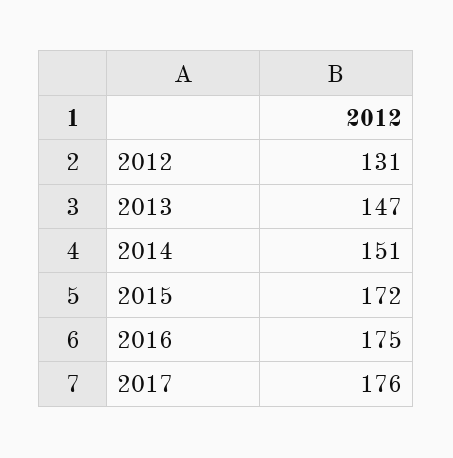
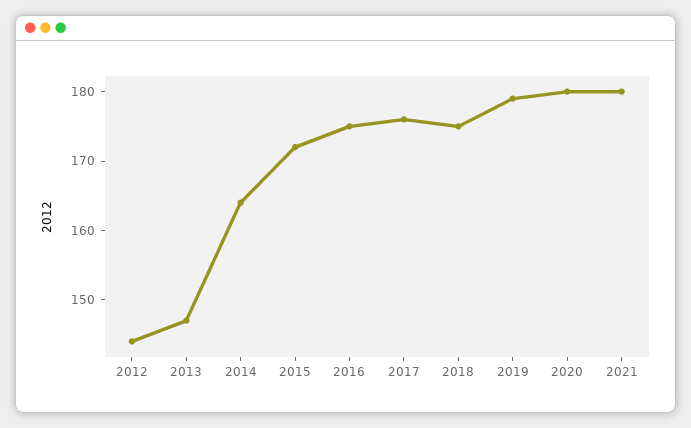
2012: 131 -> 145
2014: 151 -> 165
2018: none -> 175
2019: none -> 180
2020: none -> 180
2021: none -> 180

